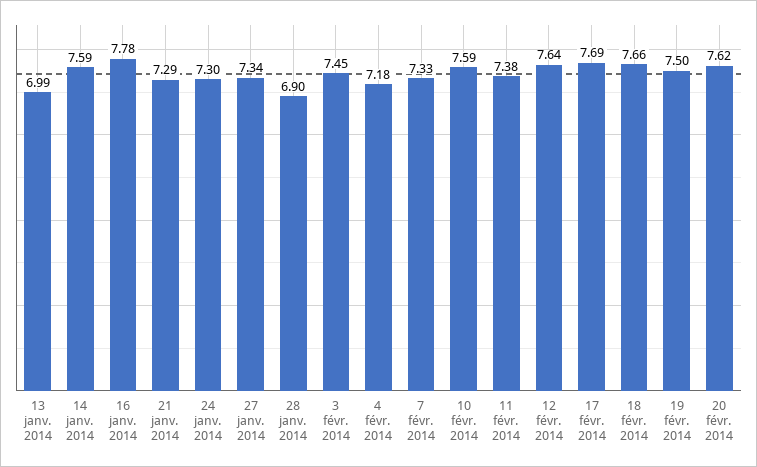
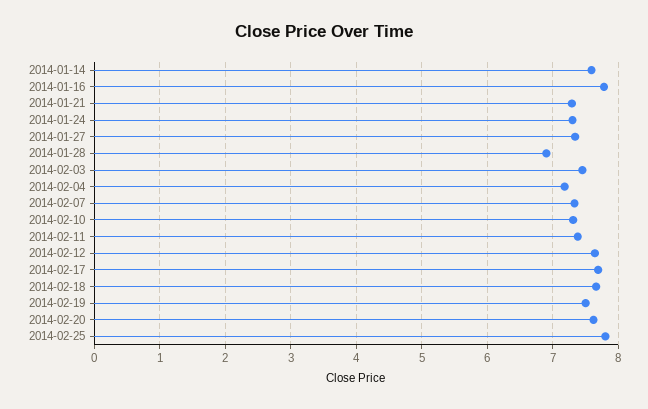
13 janv. 2014: 6.99 -> none
10 févr. 2014: 7.59 -> 7.3
2014-02-25: none -> 7.8

